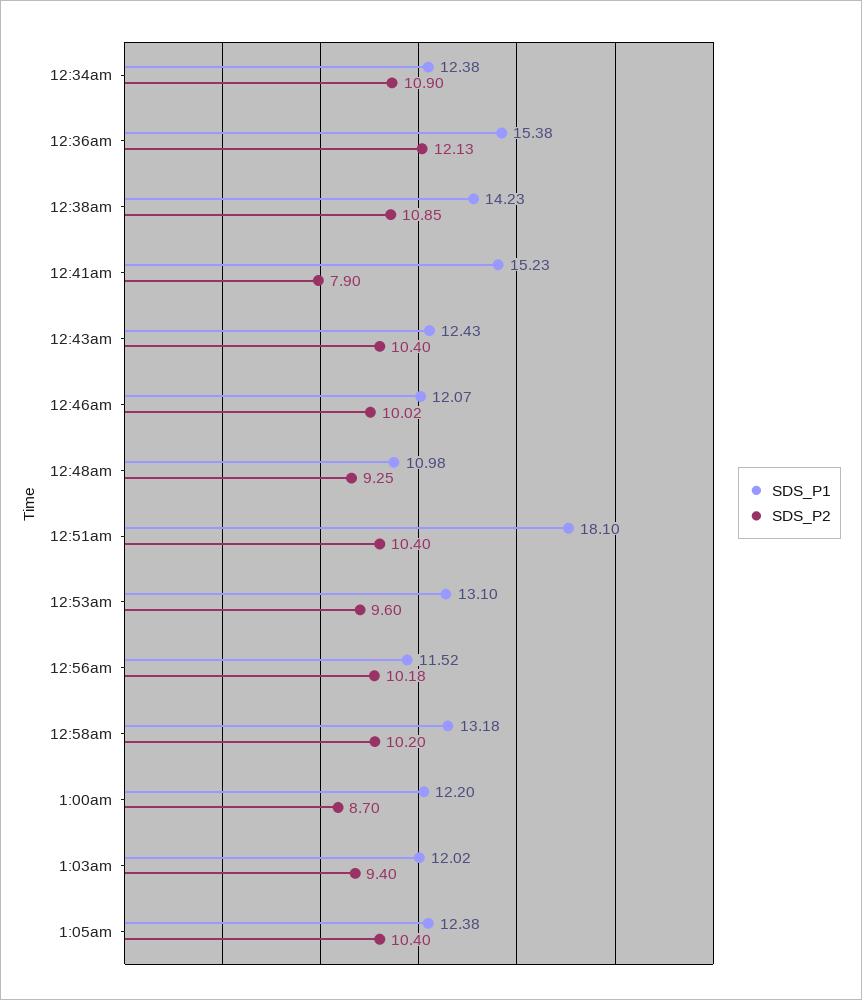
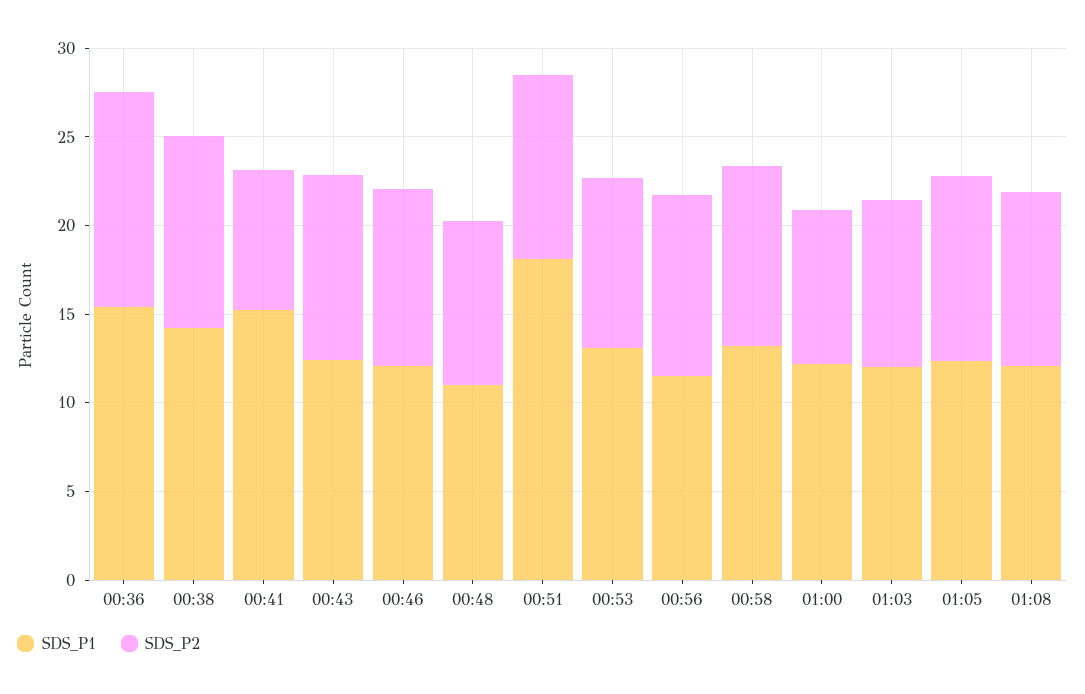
SDS_P1, 12:34am: 12.38 -> none
SDS_P2, 12:34am: 10.9 -> none
SDS_P1, 01:08: none -> 12
SDS_P2, 01:08: none -> 10

